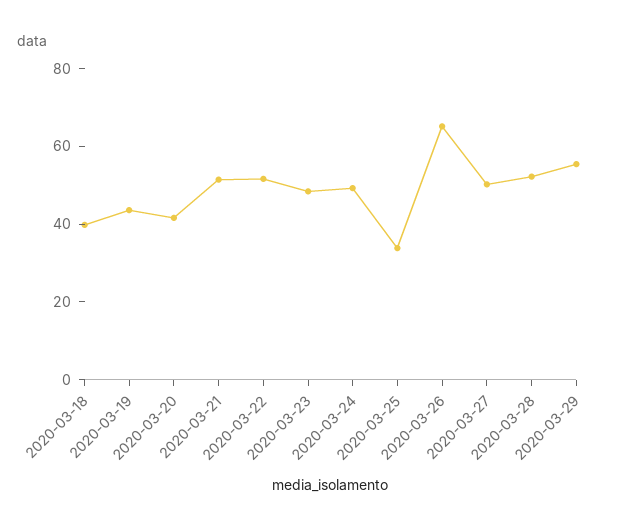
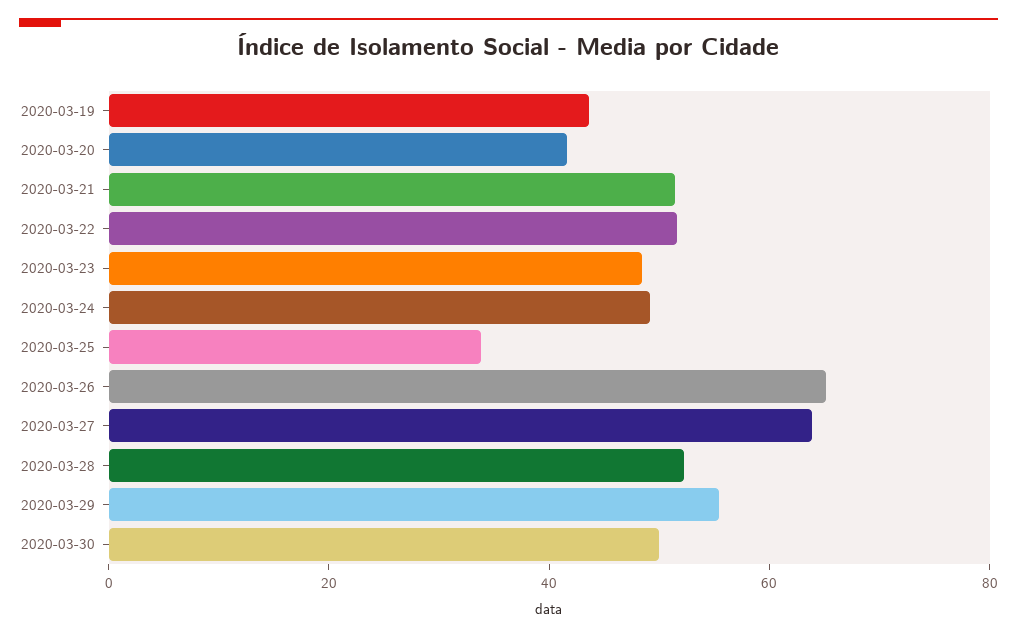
2020-03-18: 40 -> none
2020-03-27: 50 -> 65
2020-03-30: none -> 50

